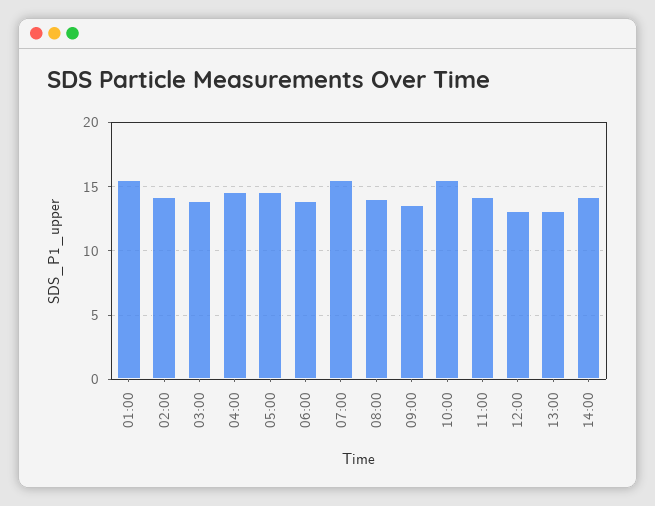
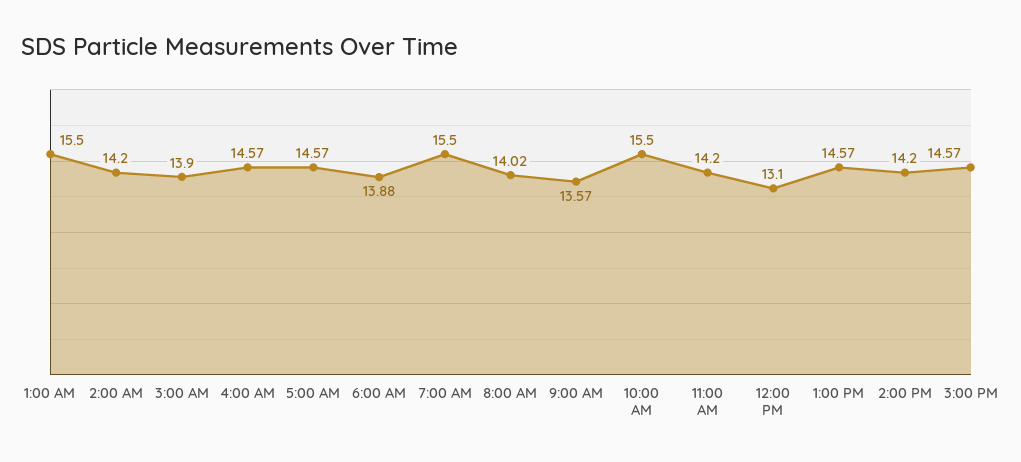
13:00: 13 -> 14.57
3:00 PM: none -> 14.57

